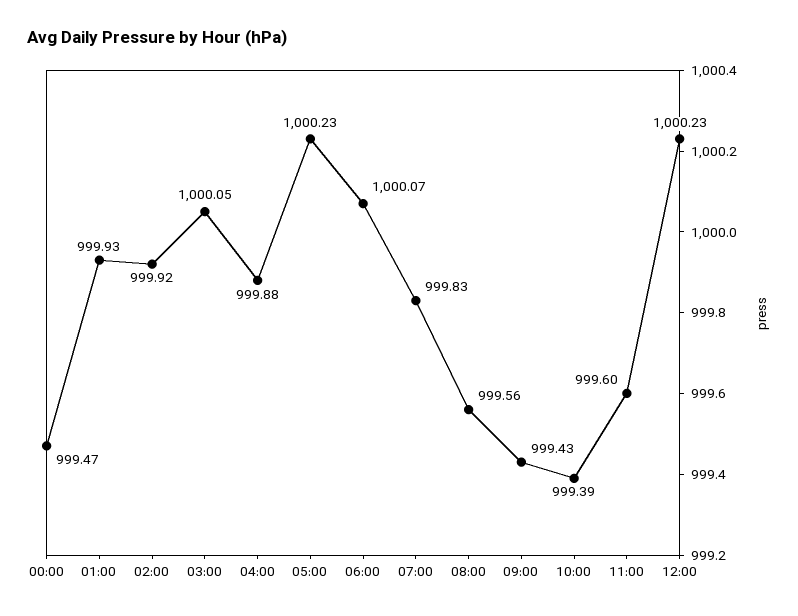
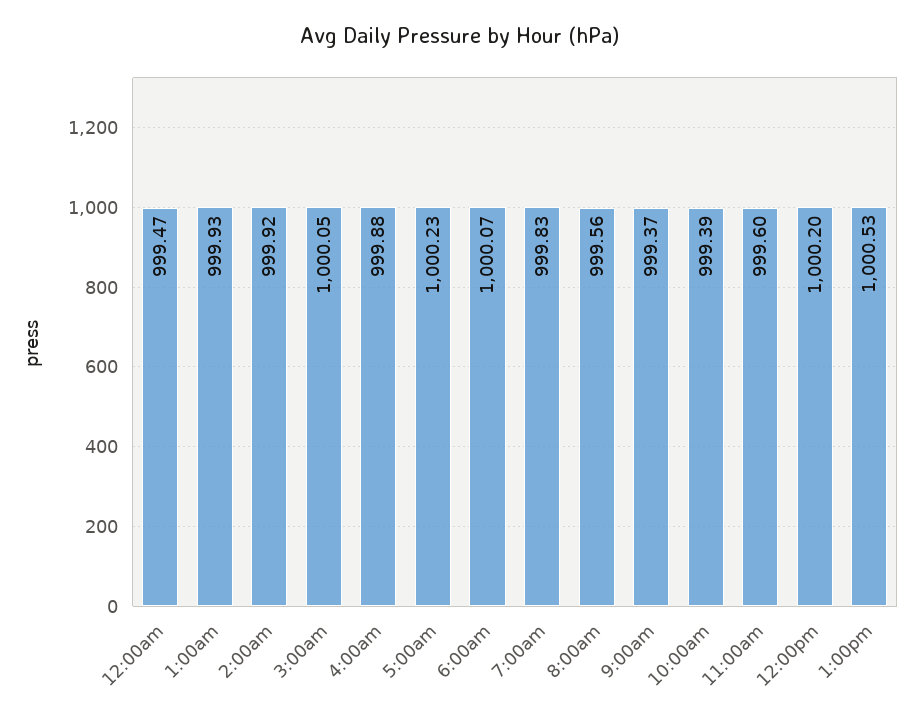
09:00: 999.43 -> 999.37
12:00: 1000.23 -> 1000.2
1:00pm: none -> 1000.53

